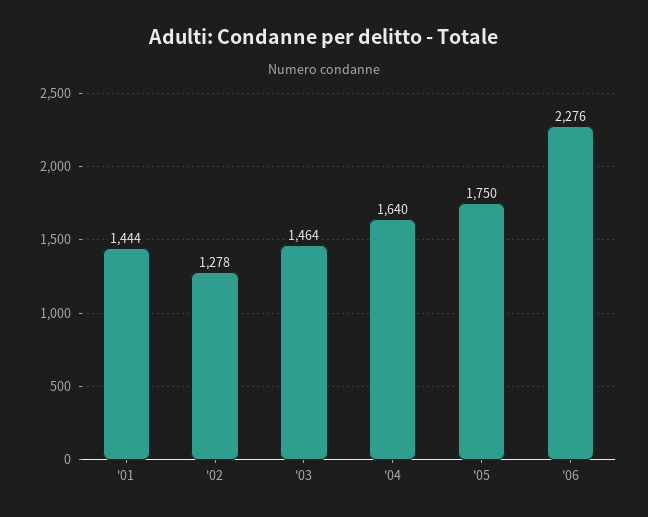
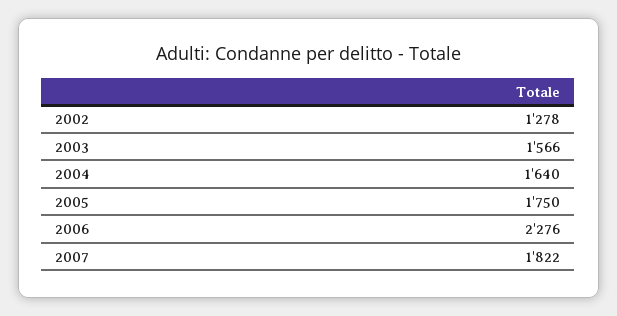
'01: 1444 -> none
'03: 1464 -> 1566
2007: none -> 1822

